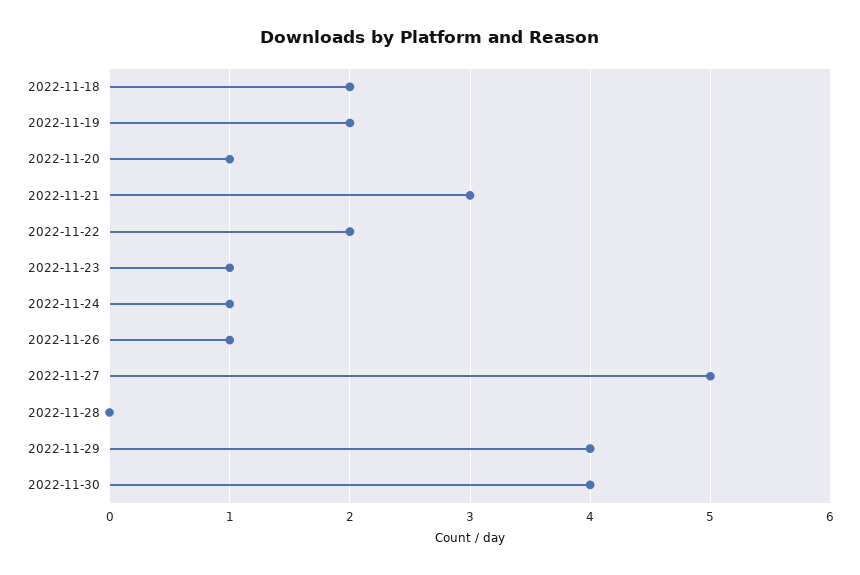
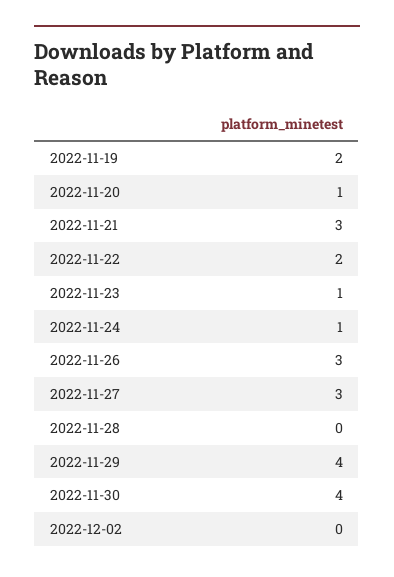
2022-11-18: 2 -> none
2022-11-26: 1 -> 3
2022-11-27: 5 -> 3
2022-12-02: none -> 0

